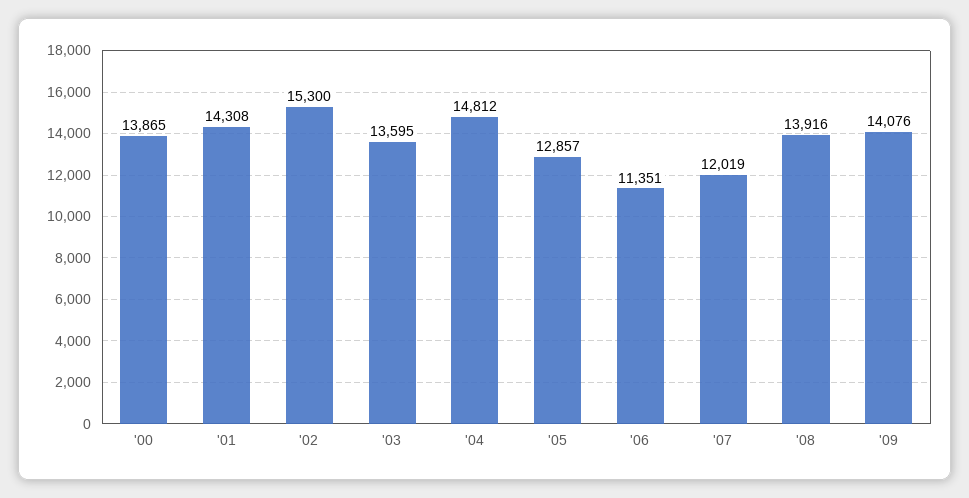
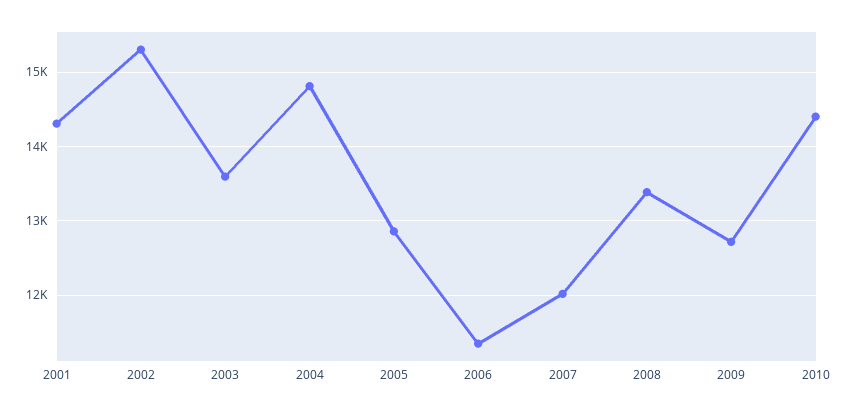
'00: 13865 -> none
'08: 13916 -> 13400
'09: 14076 -> 12700
2010: none -> 14400

